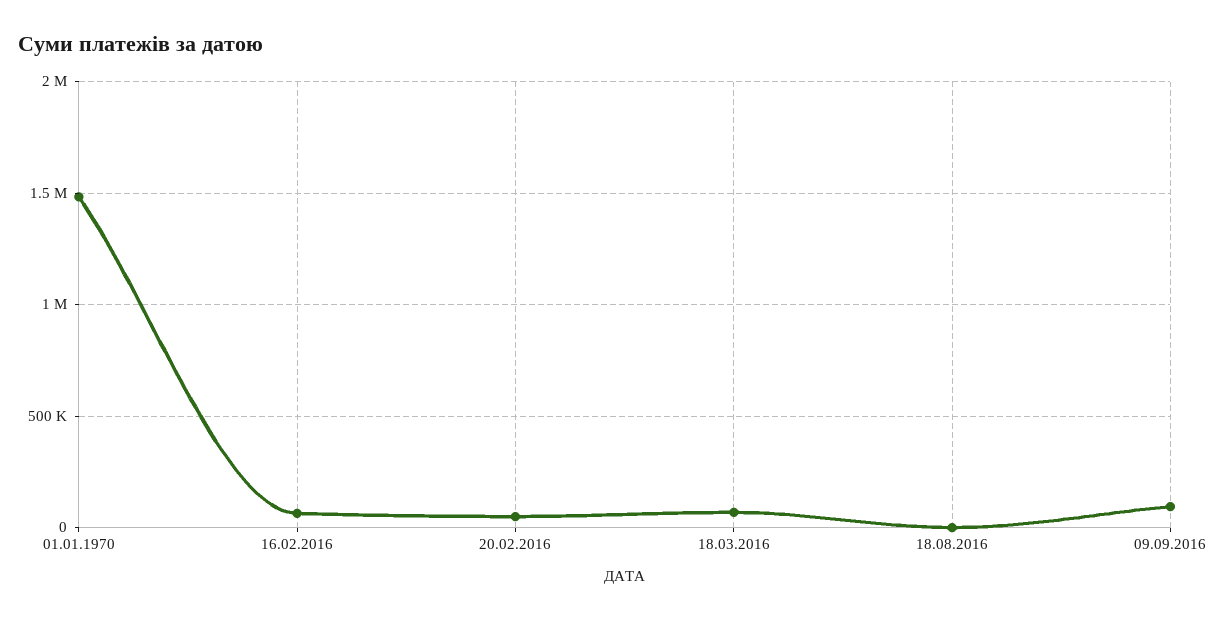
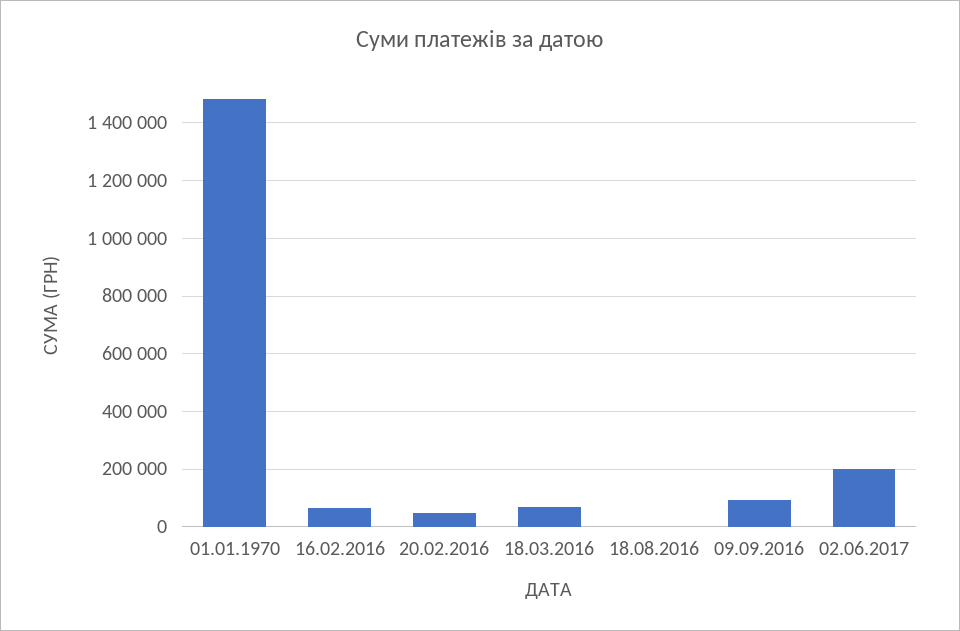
02.06.2017: none -> 200000

